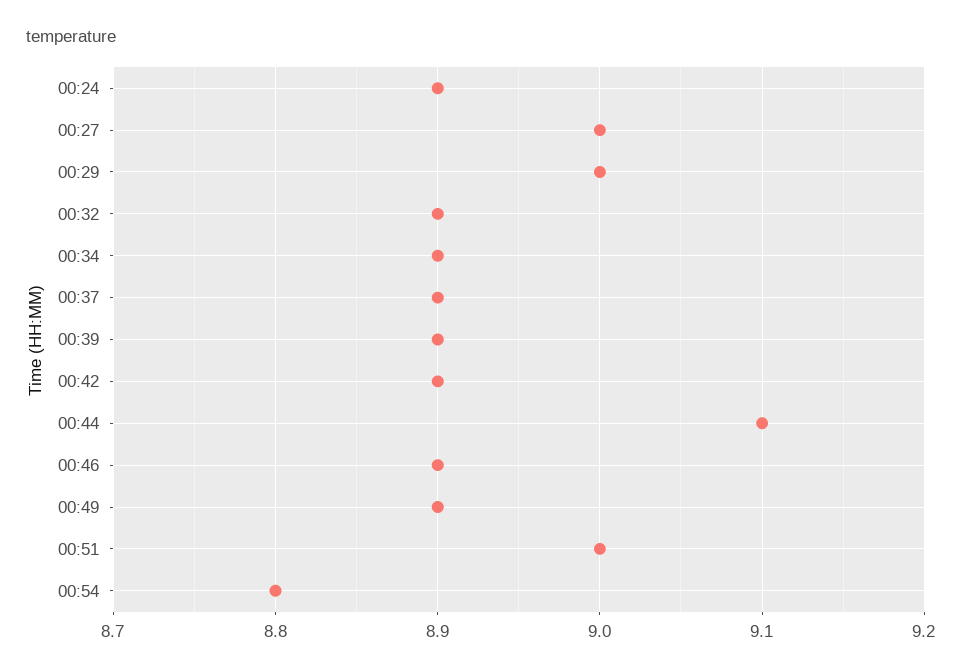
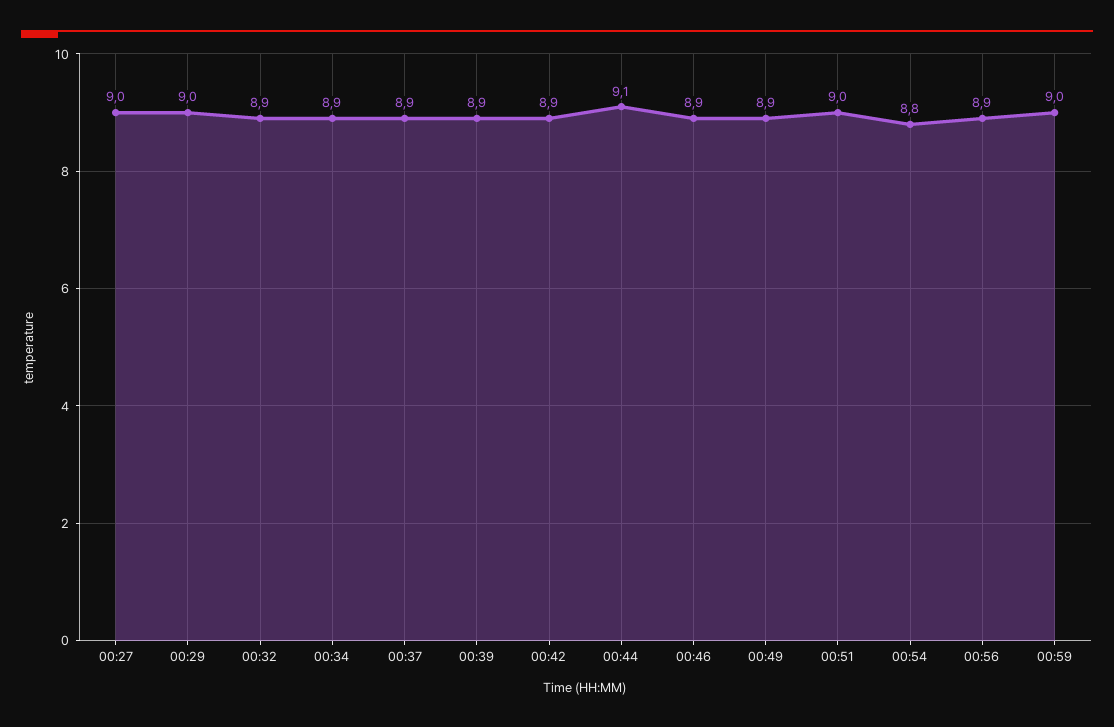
00:24: 8.9 -> none
00:56: none -> 8.9
00:59: none -> 9

